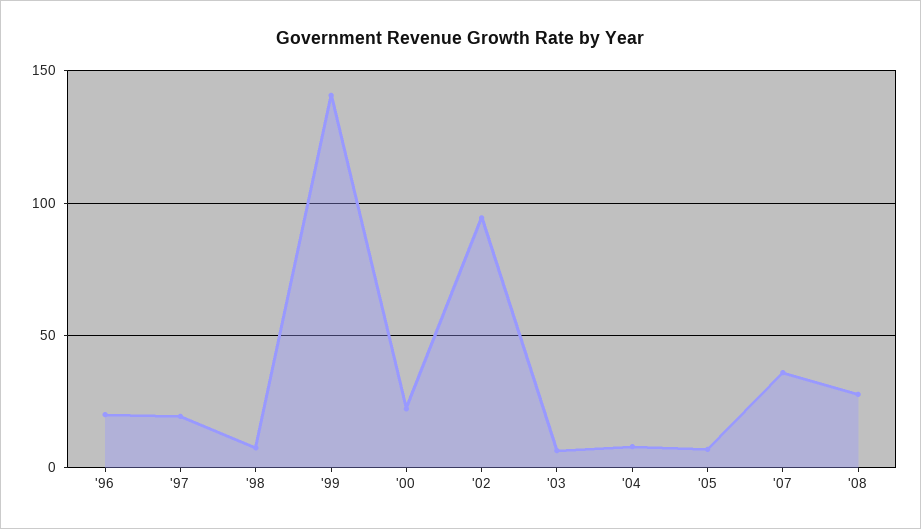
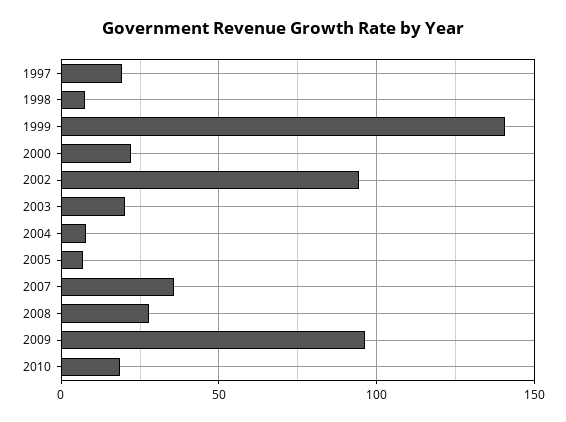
'96: 20 -> none
'03: 5 -> 20
2009: none -> 95
2010: none -> 20

